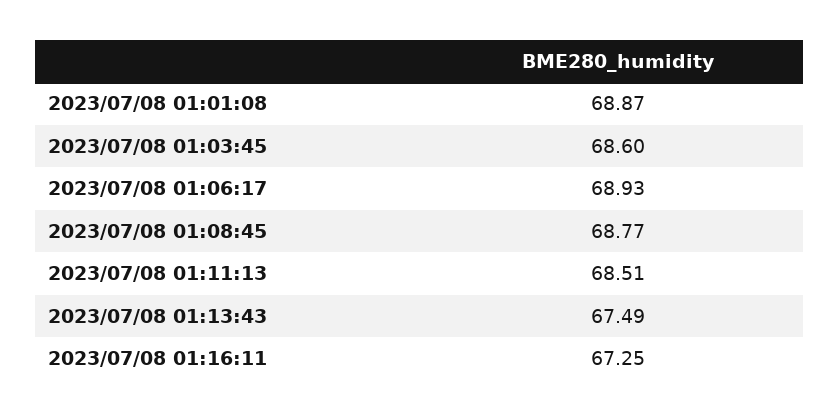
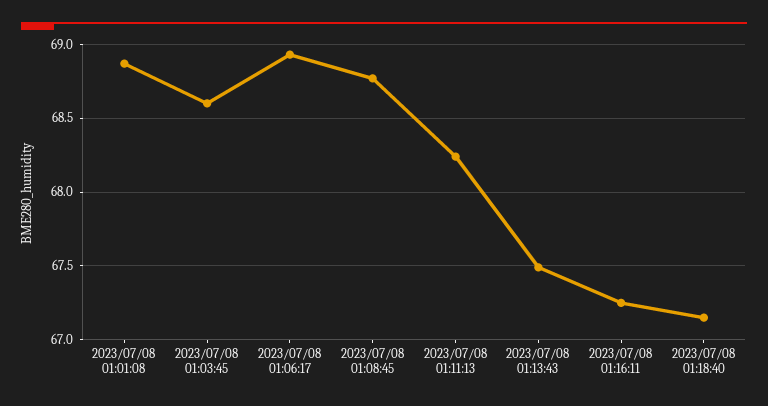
2023/07/08 01:11:13: 68.51 -> 68.25
2023/07/08 01:18:40: none -> 67.15

